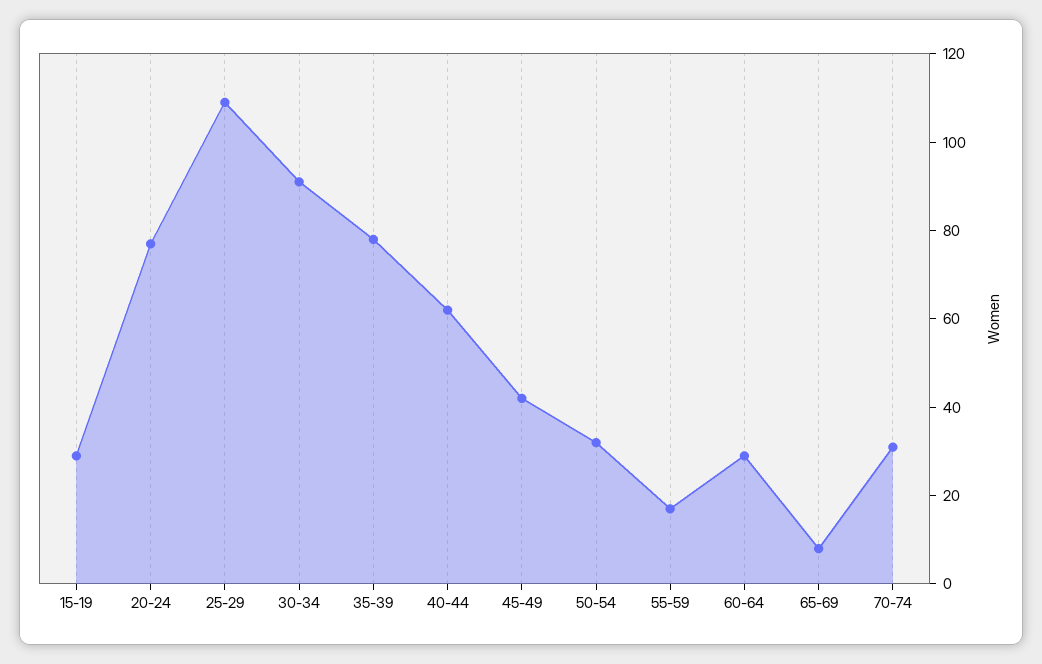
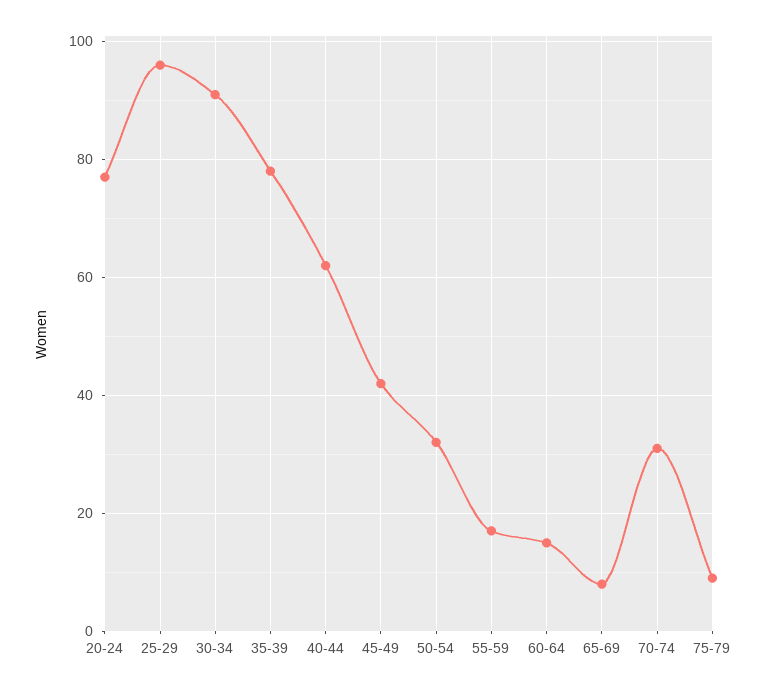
15-19: 30 -> none
25-29: 110 -> 95
60-64: 30 -> 15
75-79: none -> 10

